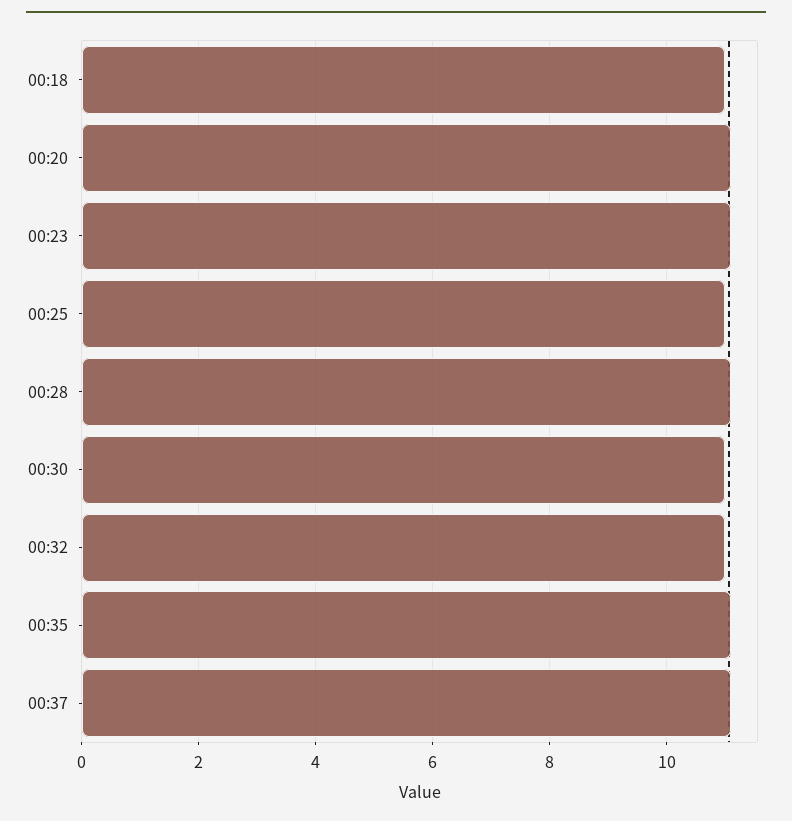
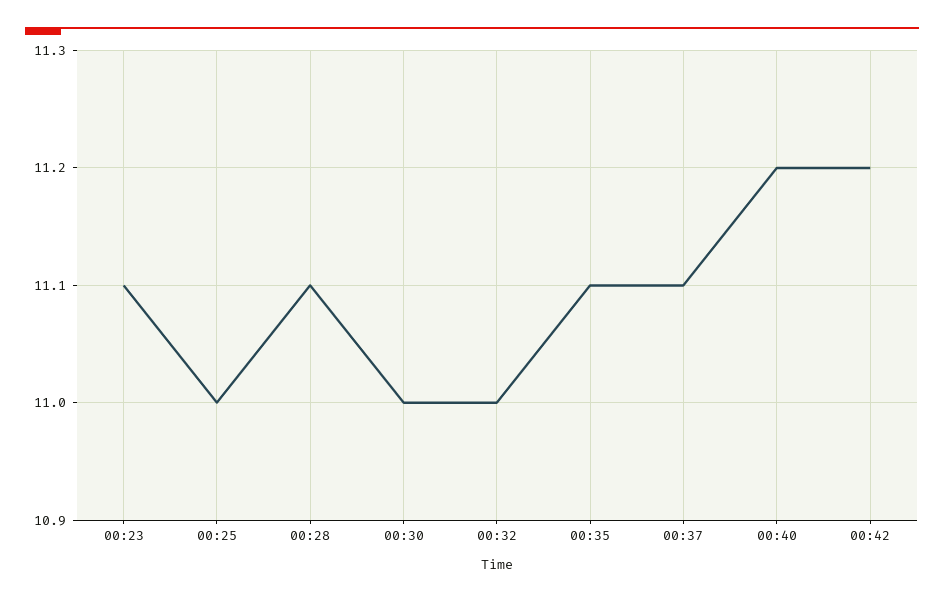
00:18: 11 -> none
00:20: 11 -> none
00:40: none -> 11.2
00:42: none -> 11.2

